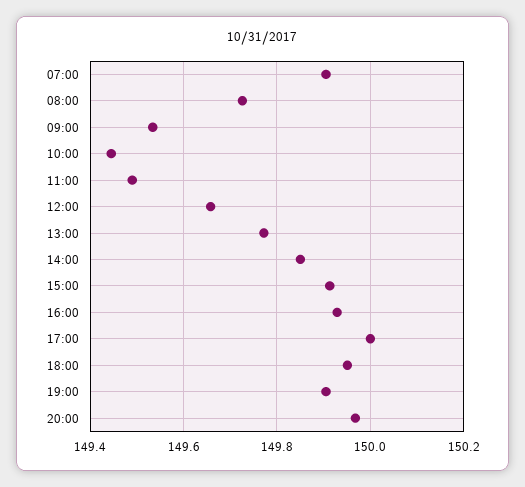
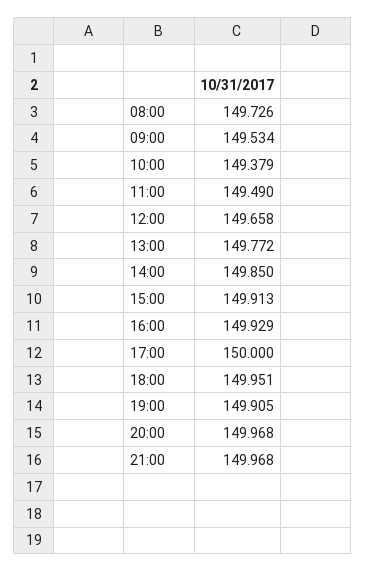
07:00: 149.9 -> none
10:00: 149.44 -> 149.379
21:00: none -> 149.968

